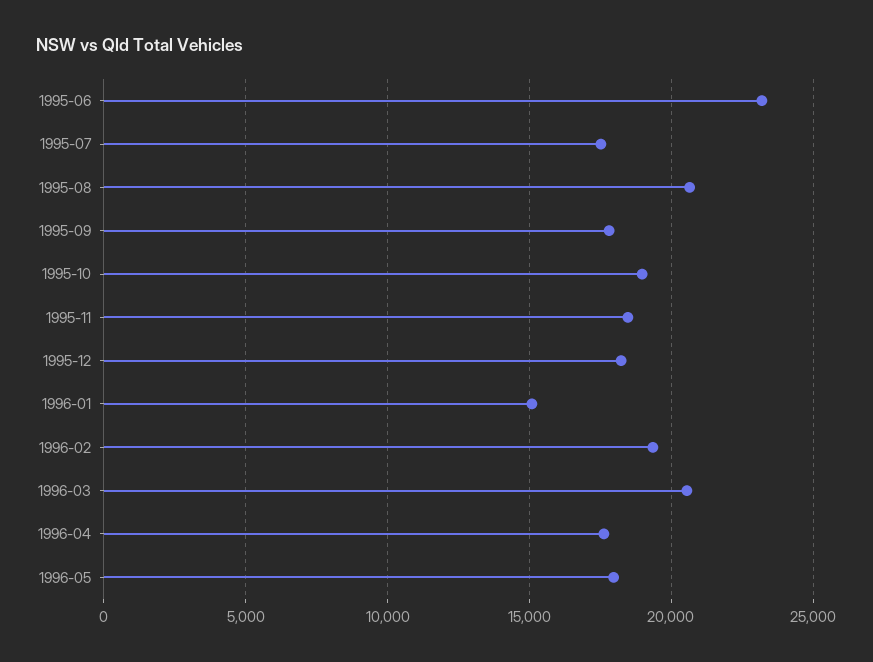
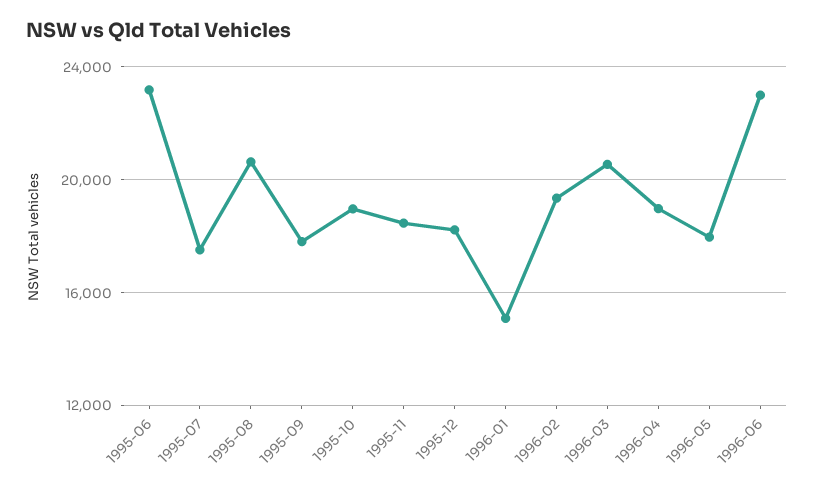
1996-04: 17500 -> 19000
1996-06: none -> 23000

